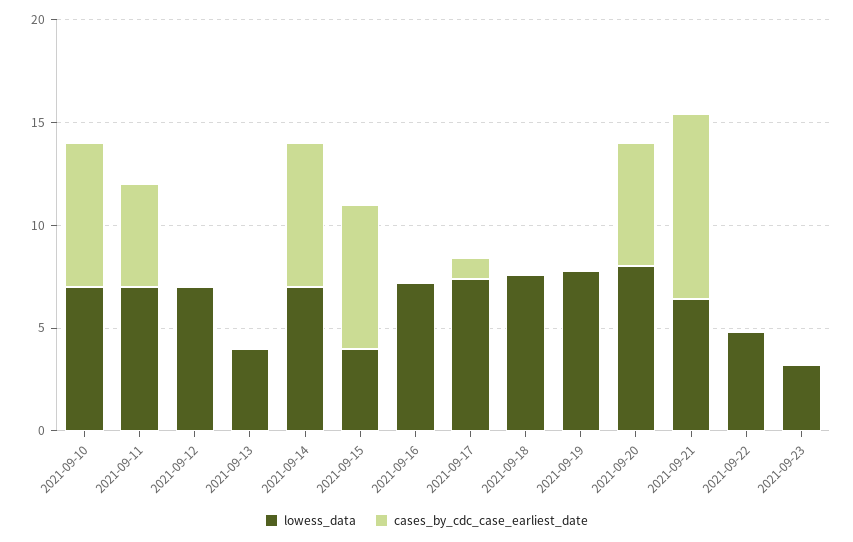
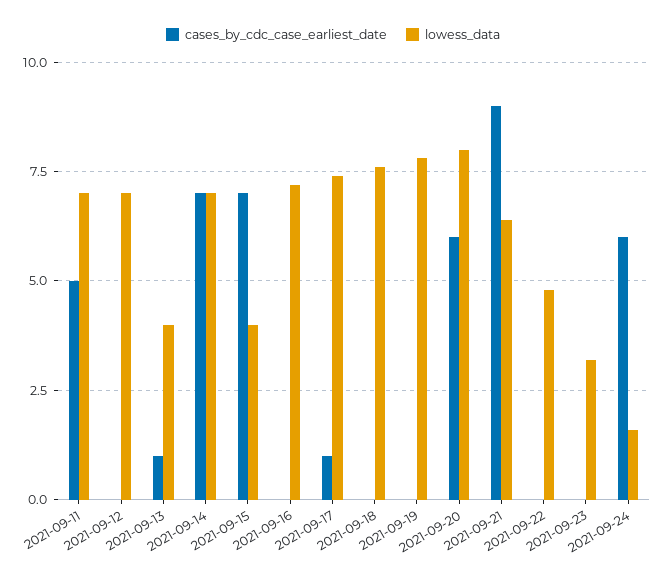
lowess_data, 2021-09-10: 7 -> none
cases_by_cdc_case_earliest_date, 2021-09-10: 7 -> none
cases_by_cdc_case_earliest_date, 2021-09-13: 0 -> 1
cases_by_cdc_case_earliest_date, 2021-09-24: none -> 6
lowess_data, 2021-09-24: none -> 1.5

